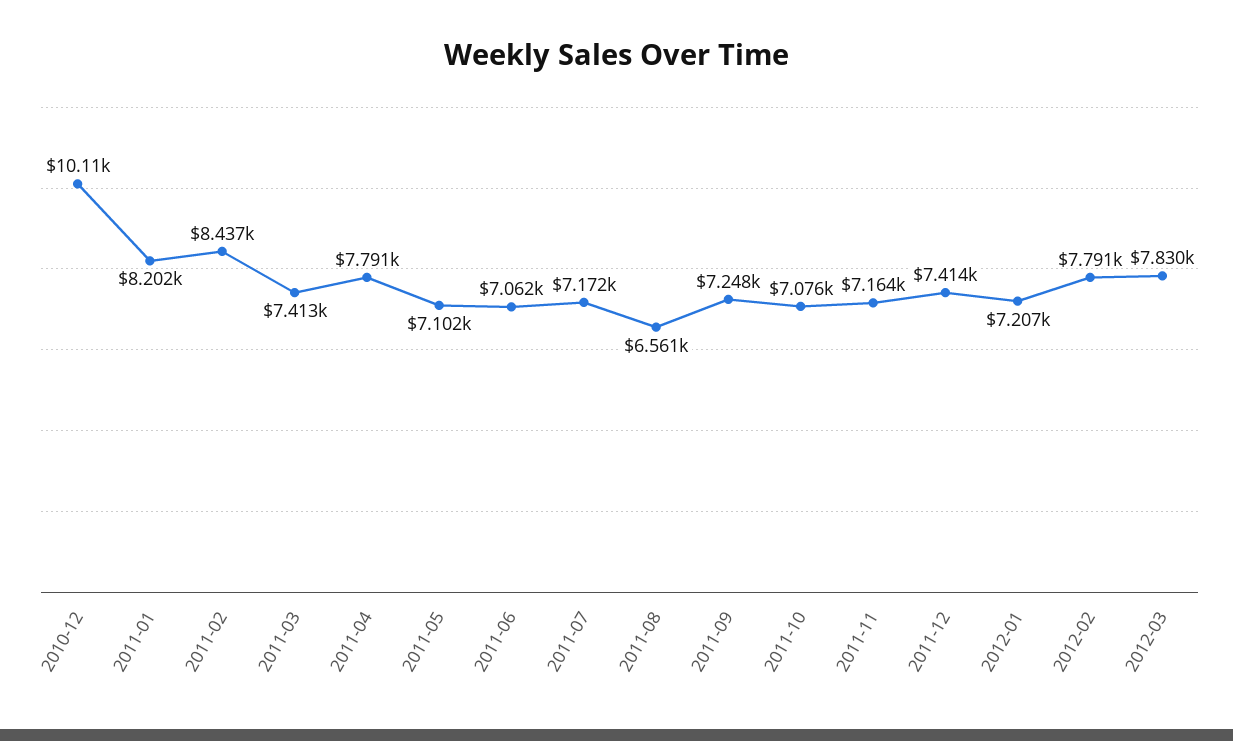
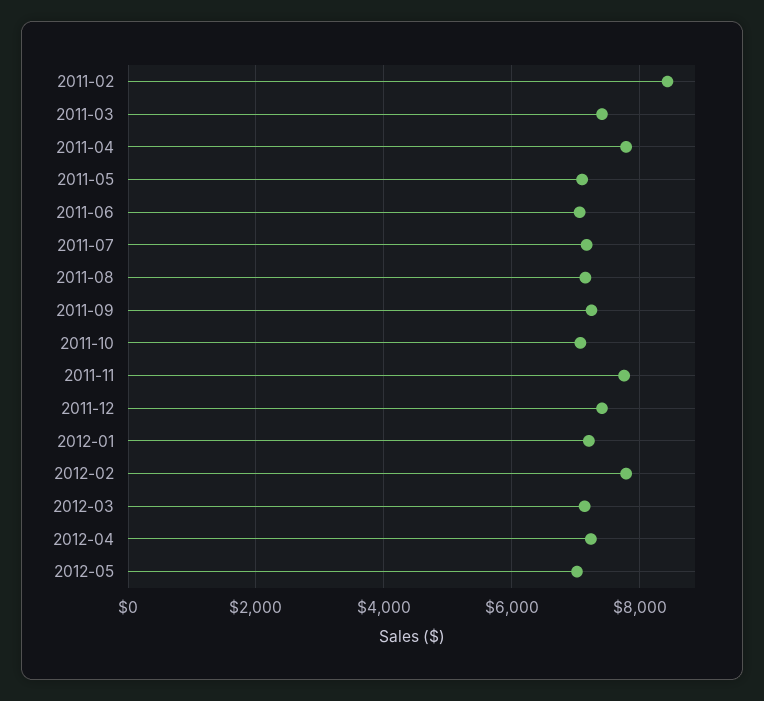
2010-12: 10110 -> none
2011-01: 8202 -> none
2011-08: 6561 -> 7200
2011-11: 7164 -> 7800
2012-03: 7830 -> 7200
2012-04: none -> 7200
2012-05: none -> 7000

